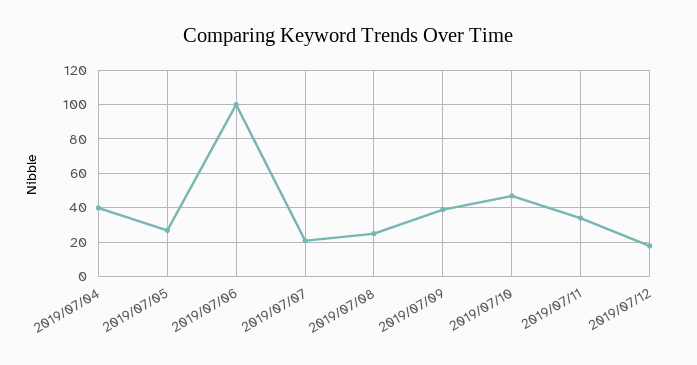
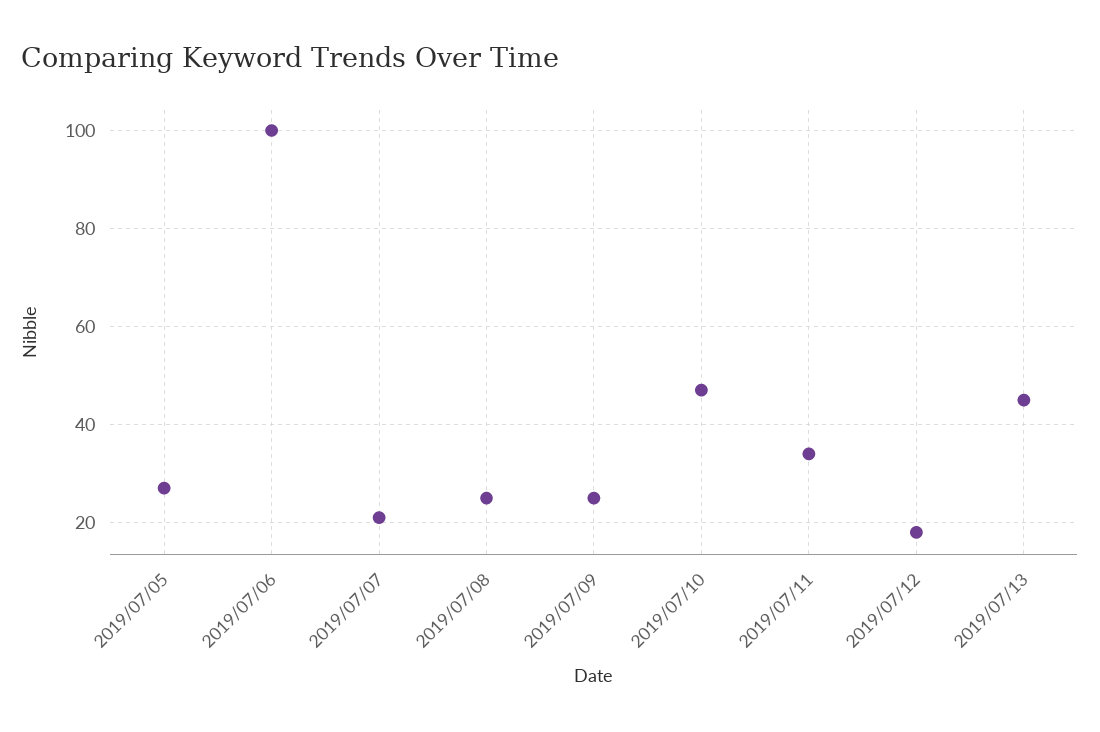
2019/07/04: 40 -> none
2019/07/09: 40 -> 25
2019/07/13: none -> 45

